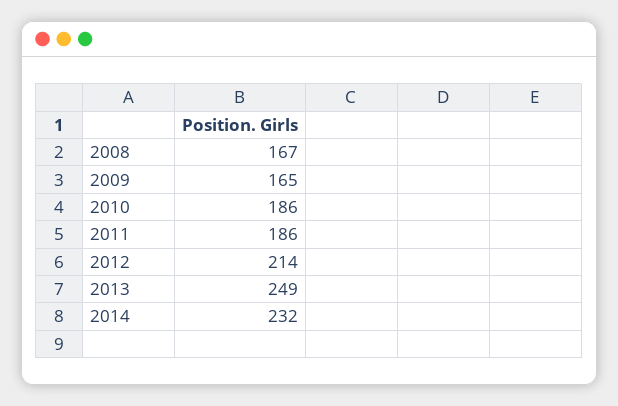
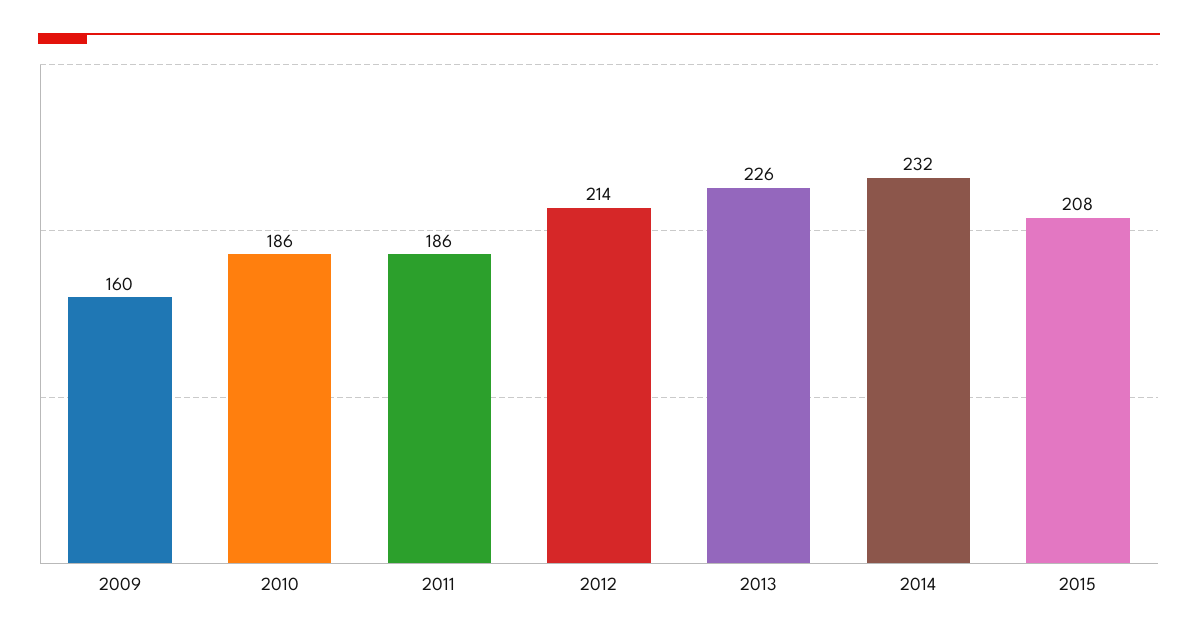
2008: 167 -> none
2009: 165 -> 160
2013: 249 -> 226
2015: none -> 208

